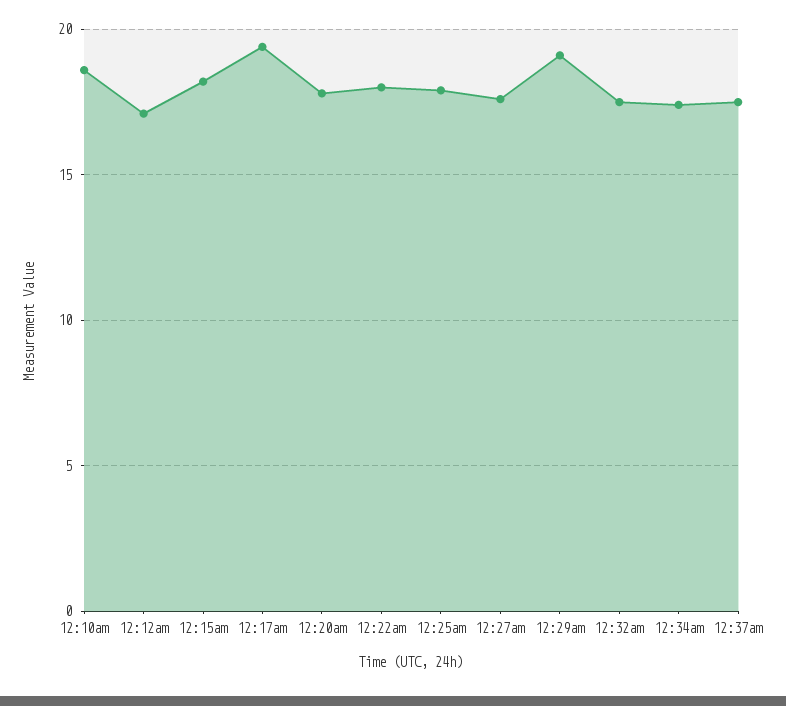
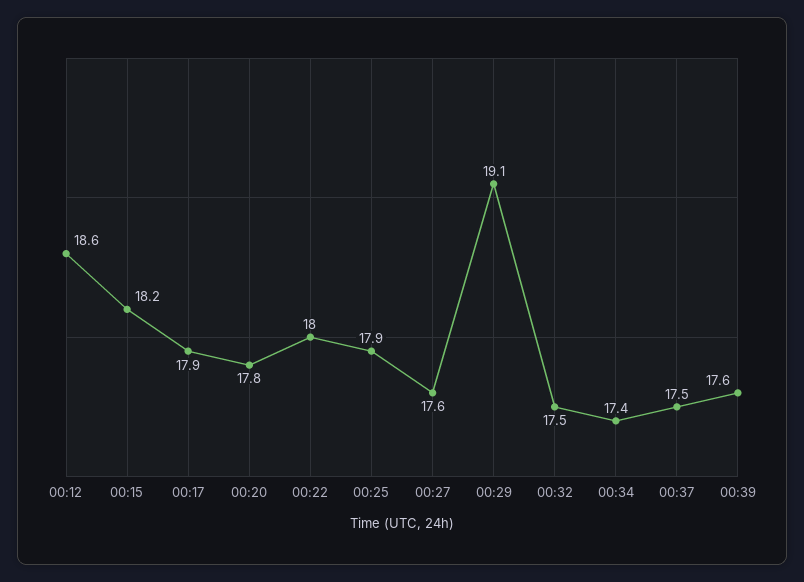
12:10am: 18.5 -> none
12:12am: 17 -> 18.6
12:17am: 19.5 -> 17.9
00:39: none -> 17.6

